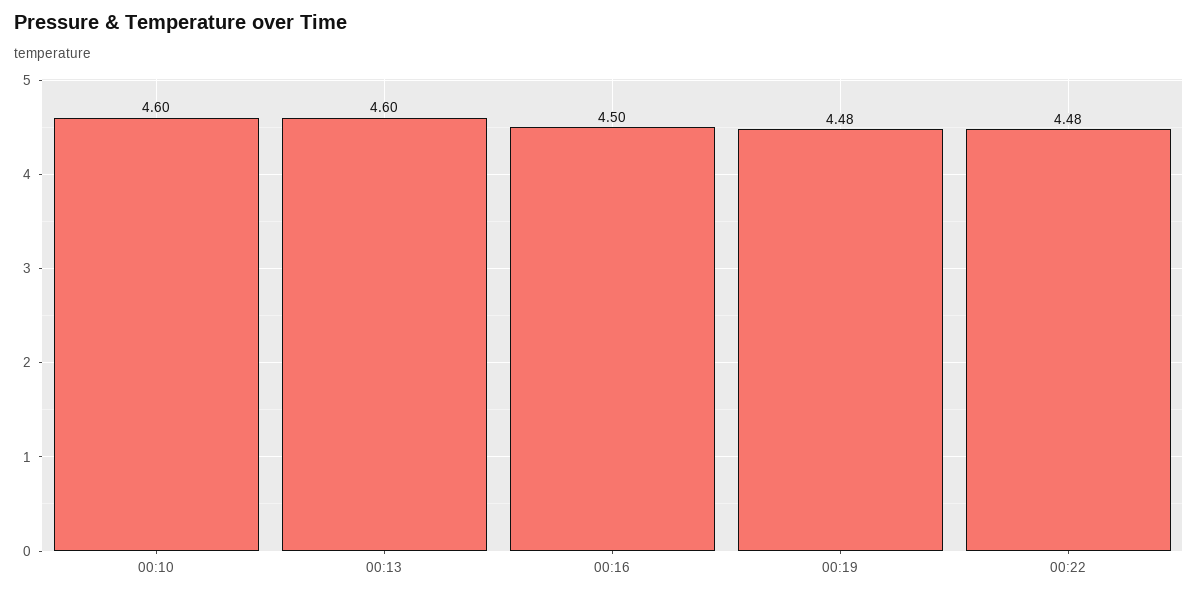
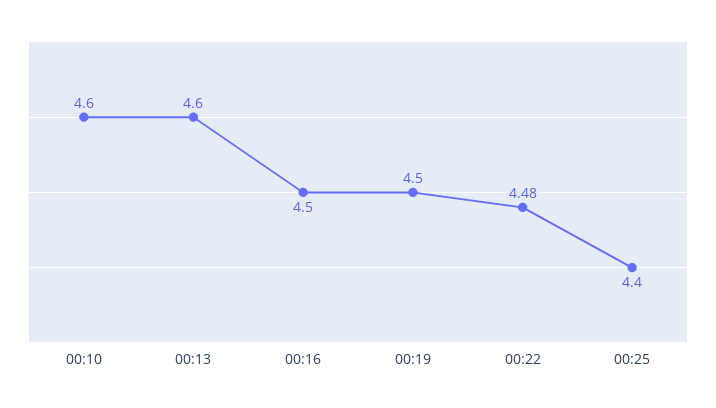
00:19: 4.48 -> 4.5
00:25: none -> 4.4

